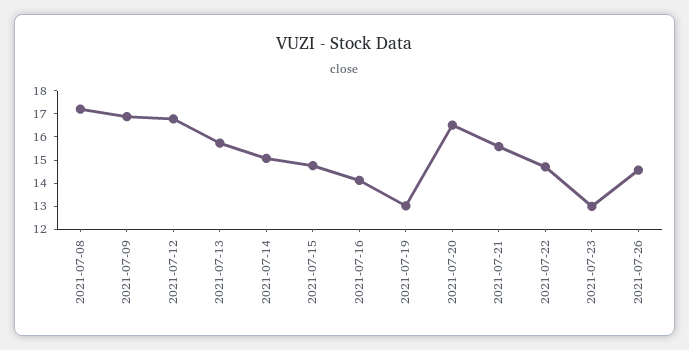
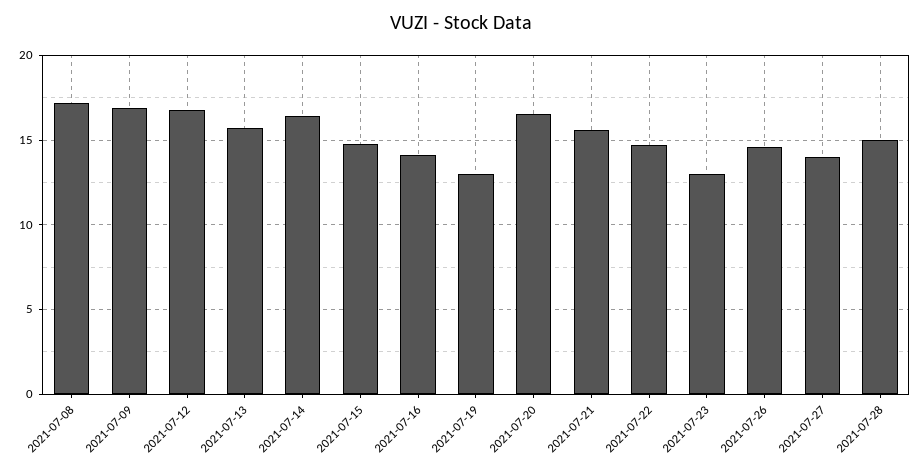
2021-07-14: 15 -> 16.5
2021-07-27: none -> 14
2021-07-28: none -> 15

